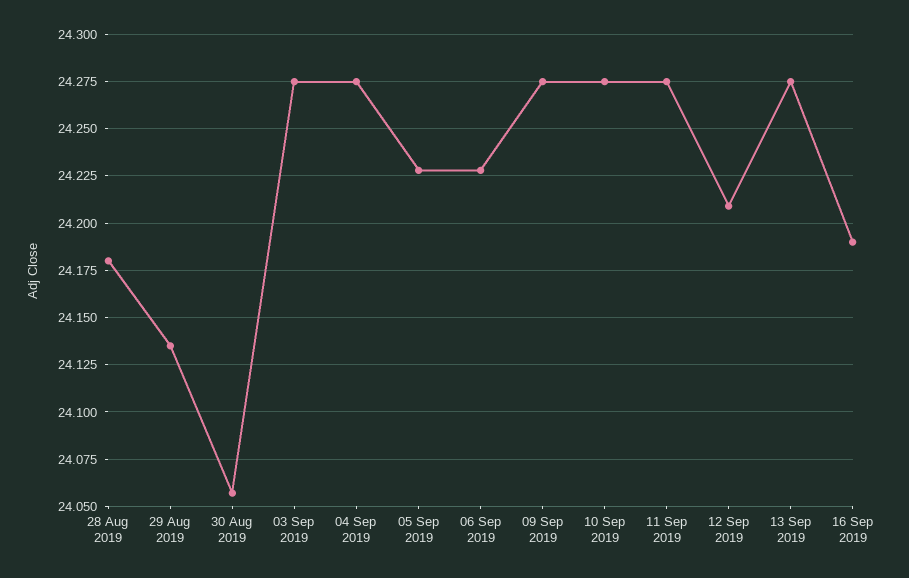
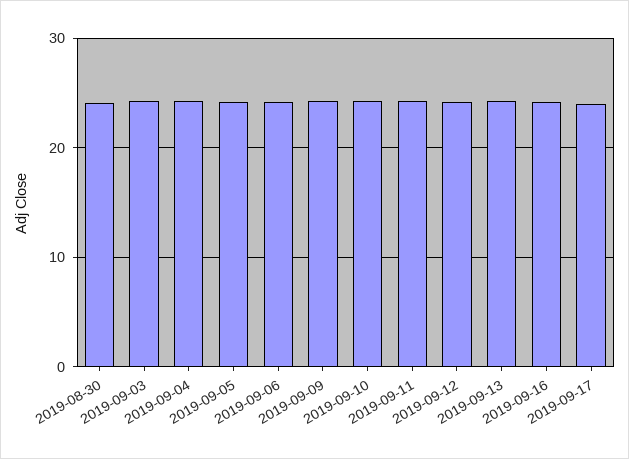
28 Aug 2019: 24.18 -> none
29 Aug 2019: 24.135 -> none
2019-09-17: none -> 24

